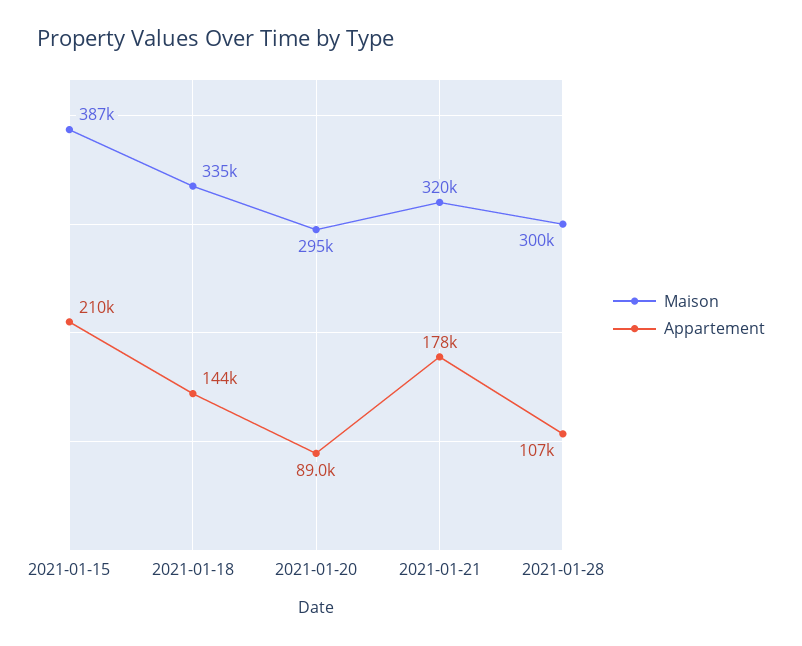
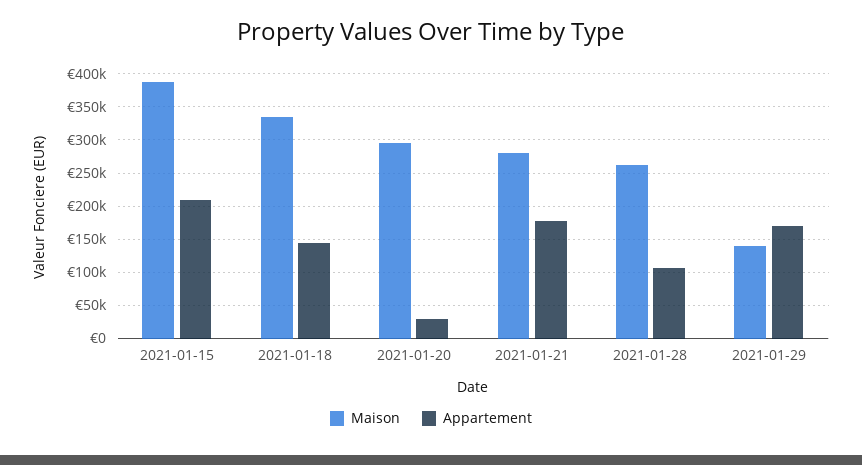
Appartement, 2021-01-20: 89000 -> 30000
Maison, 2021-01-21: 320000 -> 280000
Maison, 2021-01-28: 300000 -> 260000
Maison, 2021-01-29: none -> 140000
Appartement, 2021-01-29: none -> 170000

